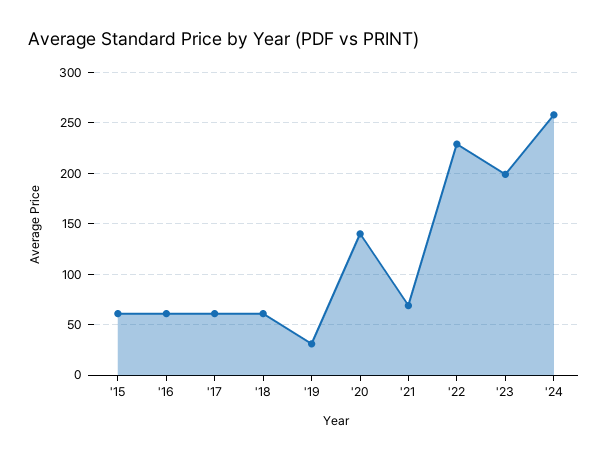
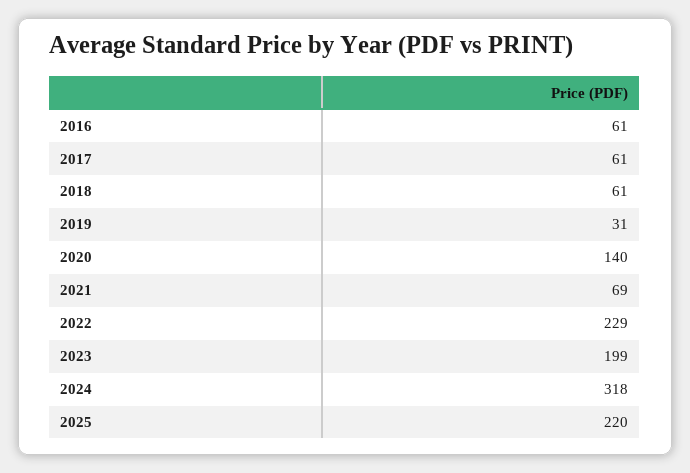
'15: 60 -> none
'24: 260 -> 318
2025: none -> 220

